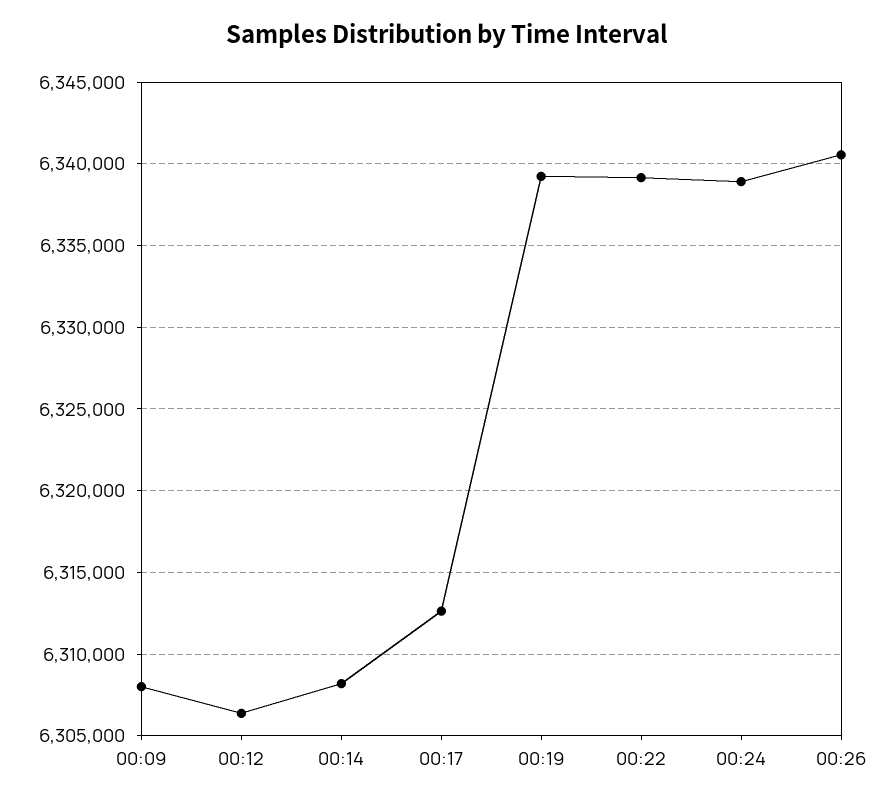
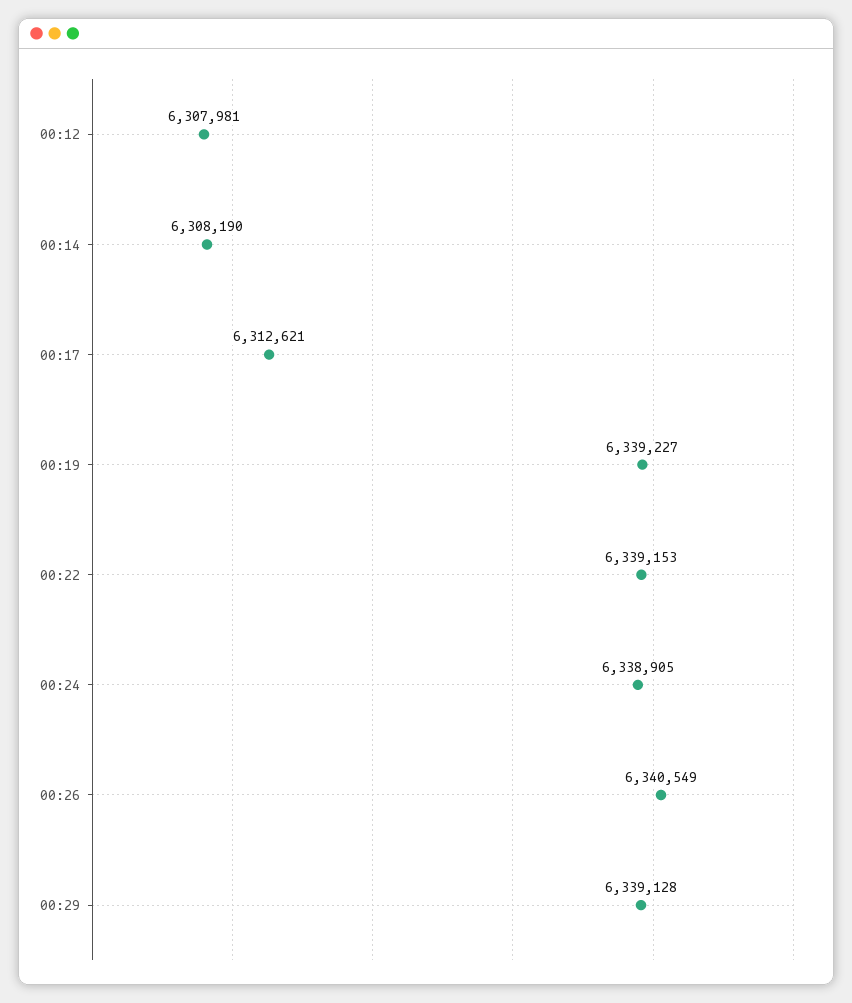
00:09: 6308000 -> none
00:12: 6306500 -> 6307981
00:29: none -> 6339128

